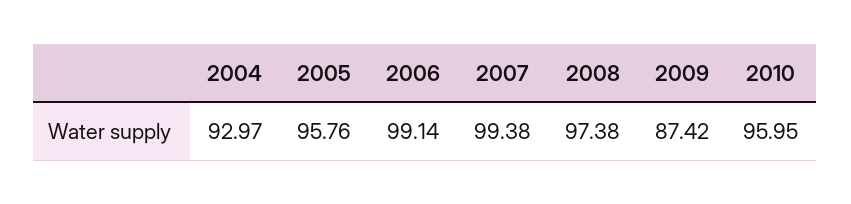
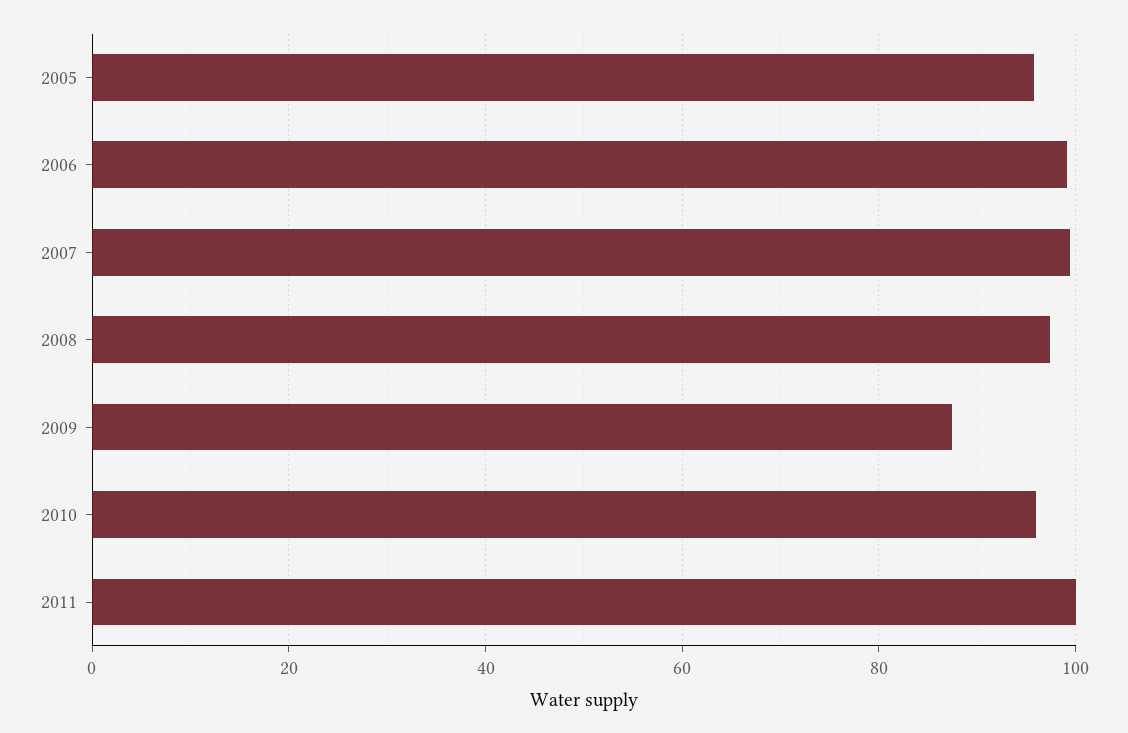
2004: 92.97 -> none
2011: none -> 100

